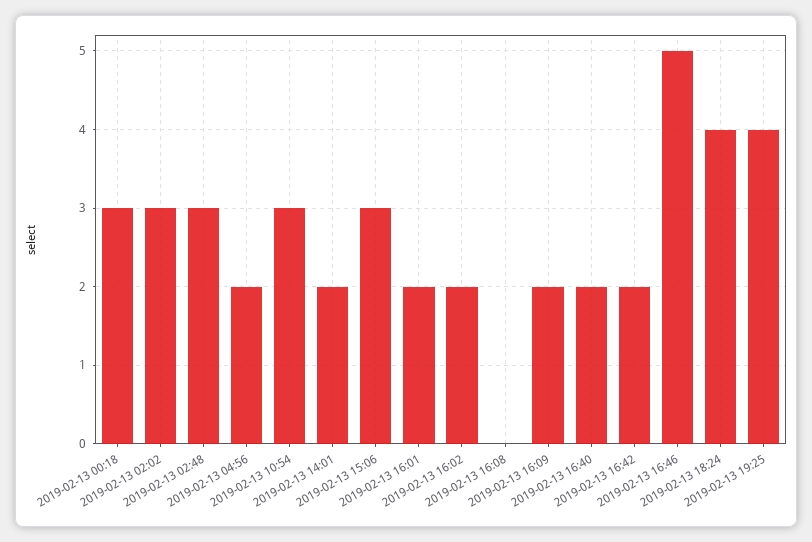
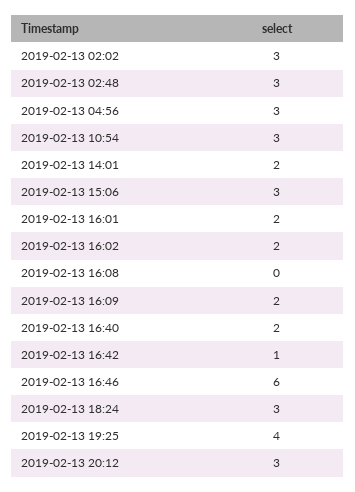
2019-02-13 00:18: 3 -> none
2019-02-13 04:56: 2 -> 3
2019-02-13 16:42: 2 -> 1
2019-02-13 16:46: 5 -> 6
2019-02-13 18:24: 4 -> 3
2019-02-13 20:12: none -> 3

